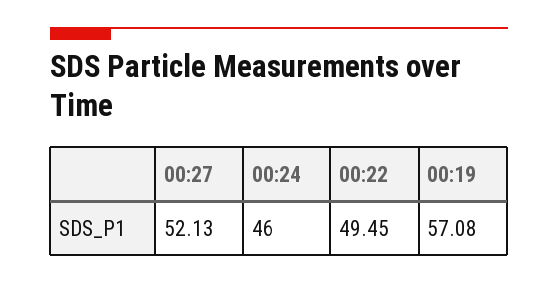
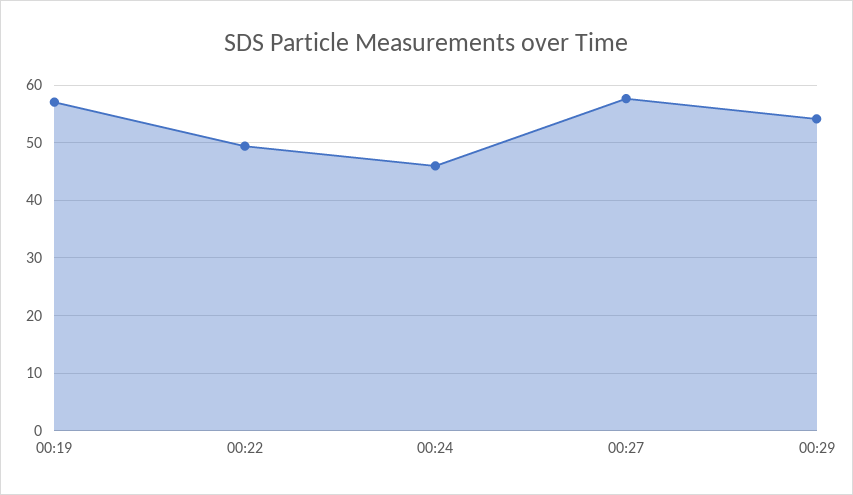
00:27: 52.13 -> 58
00:29: none -> 54

